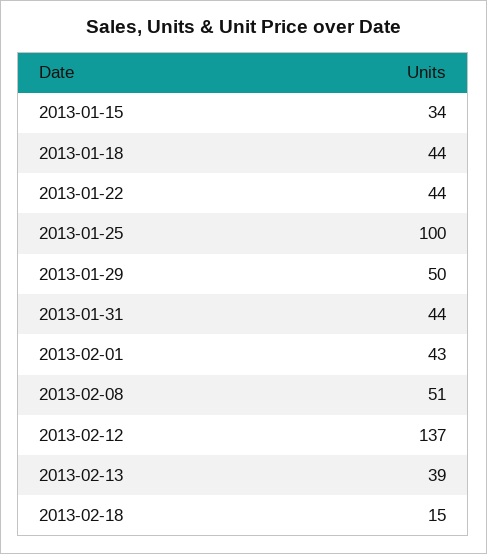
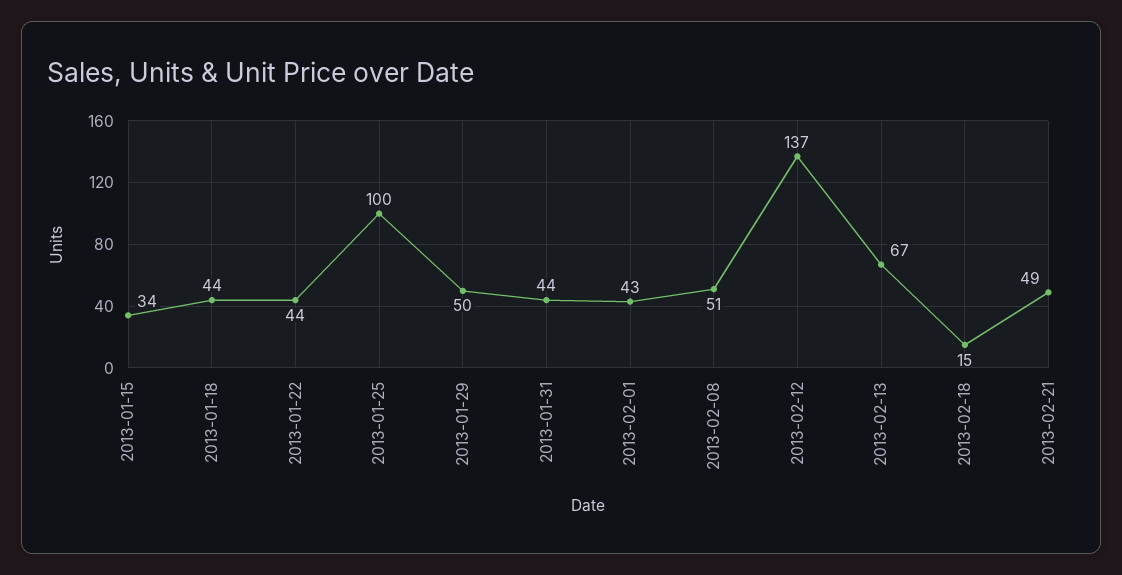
2013-02-13: 39 -> 67
2013-02-21: none -> 49

